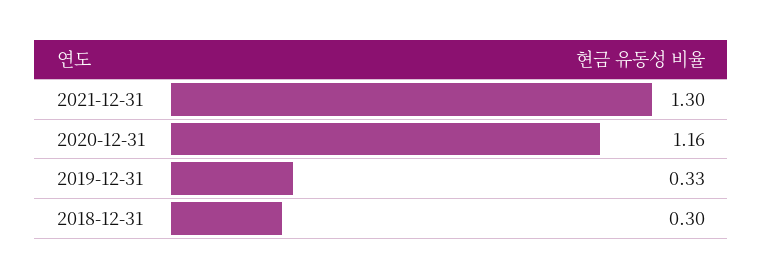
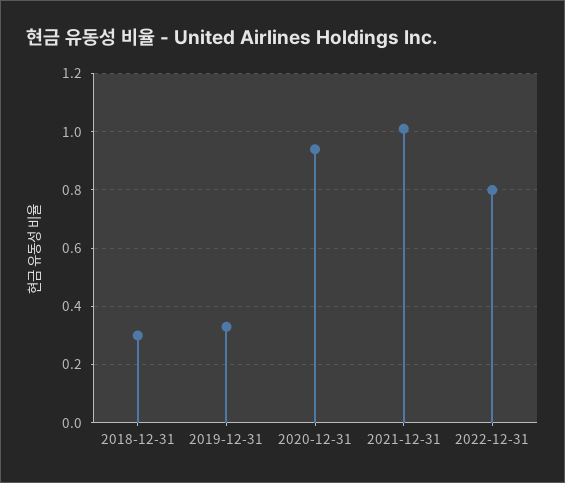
2021-12-31: 1.3 -> 1
2020-12-31: 1.16 -> 0.95
2022-12-31: none -> 0.8

